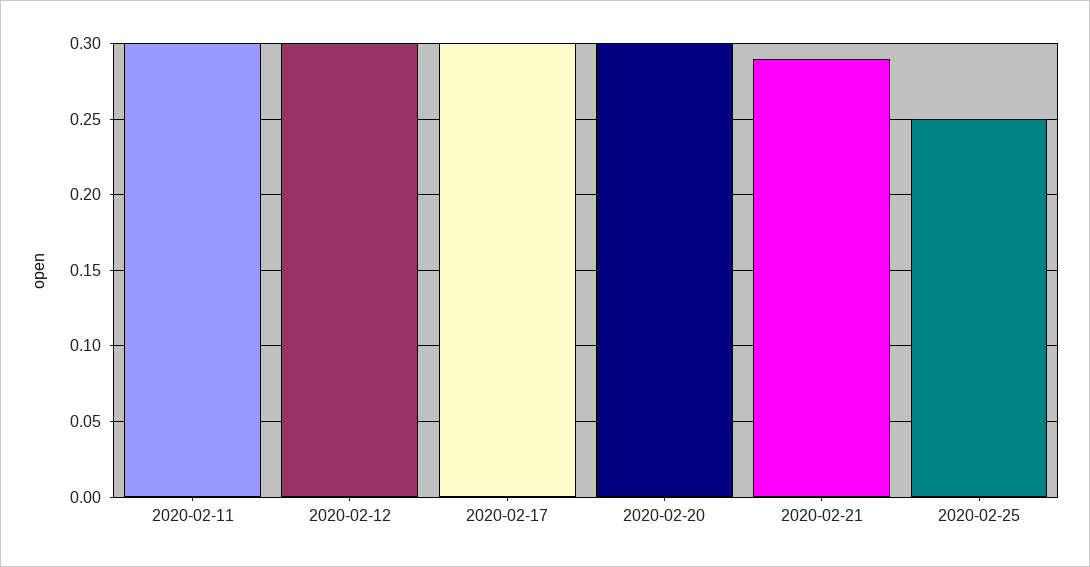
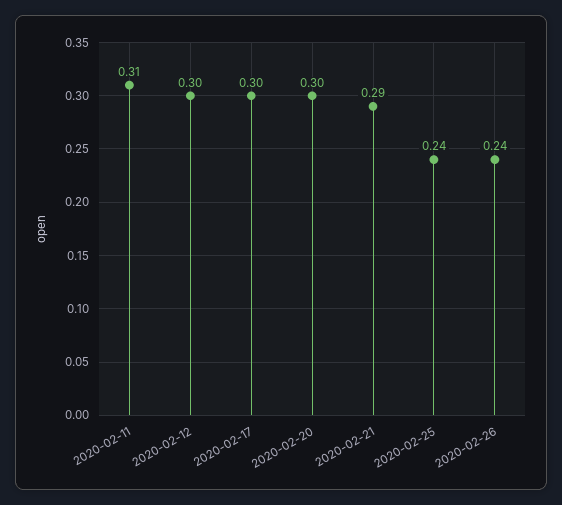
2020-02-11: 0.3 -> 0.31
2020-02-25: 0.25 -> 0.24
2020-02-26: none -> 0.24

